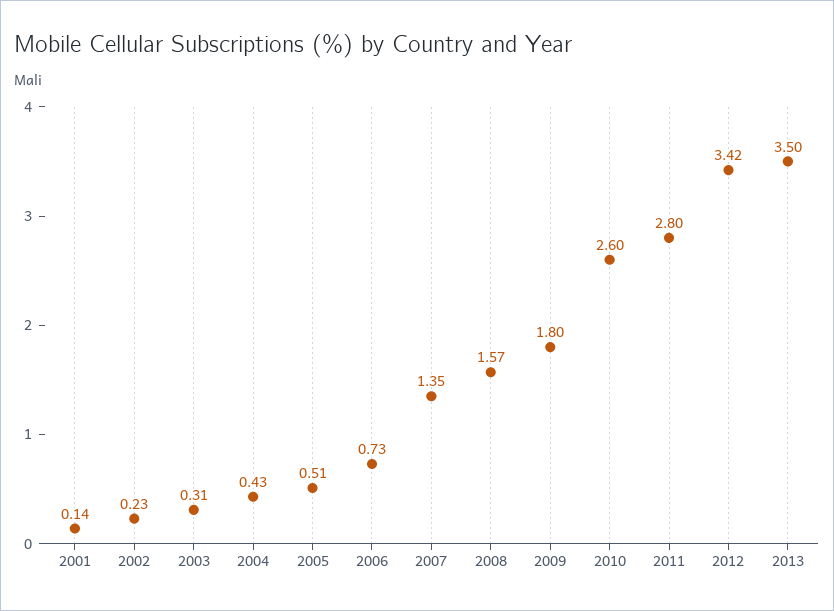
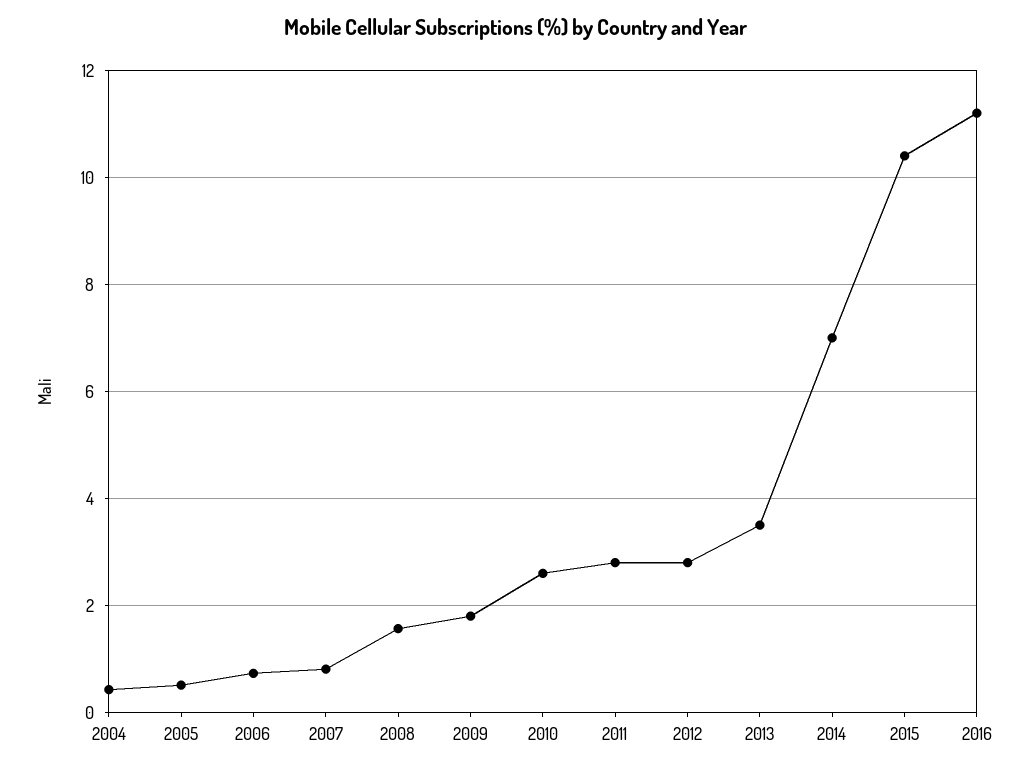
2001: 0.14 -> none
2002: 0.23 -> none
2003: 0.31 -> none
2007: 1.35 -> 0.8
2012: 3.42 -> 2.8
2014: none -> 7
2015: none -> 10.4
2016: none -> 11.2

